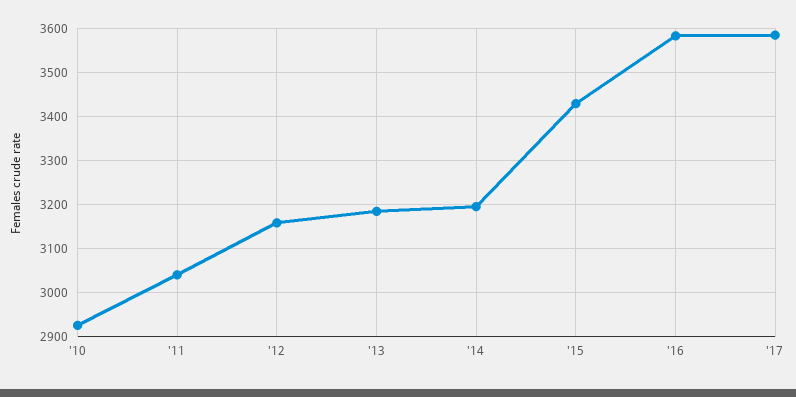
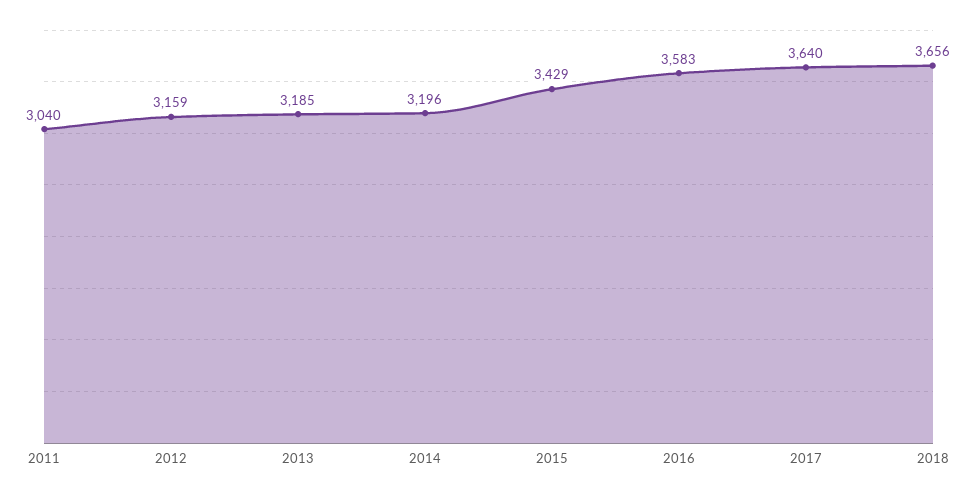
'10: 2920 -> none
'17: 3580 -> 3640
2018: none -> 3656

